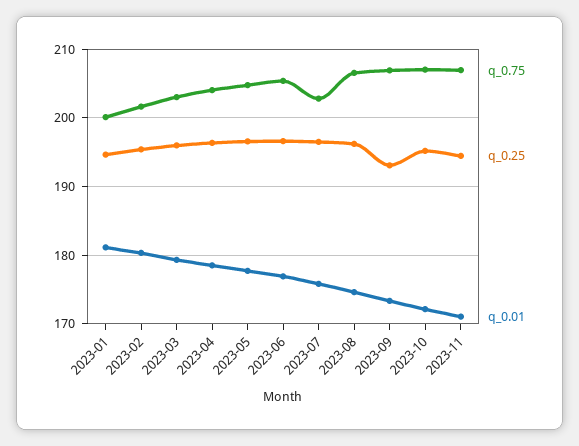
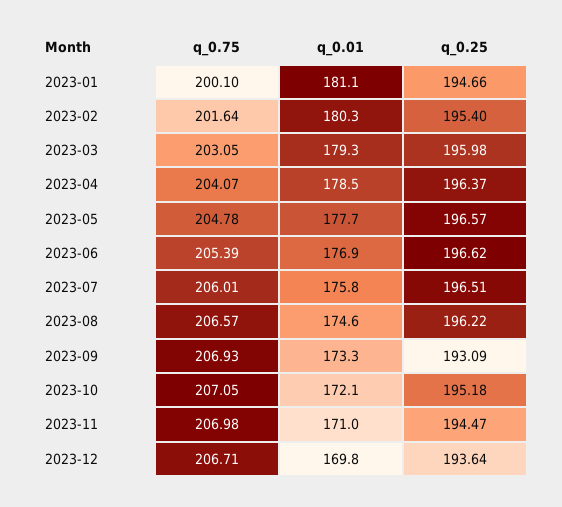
q_0.75, 2023-07: 203 -> 206.01
q_0.75, 2023-12: none -> 206.71
q_0.01, 2023-12: none -> 169.8
q_0.25, 2023-12: none -> 193.64

